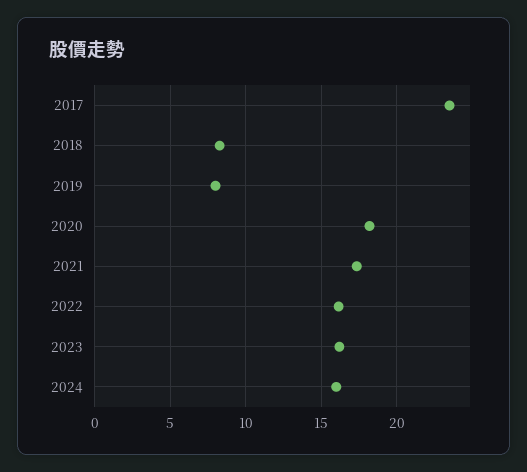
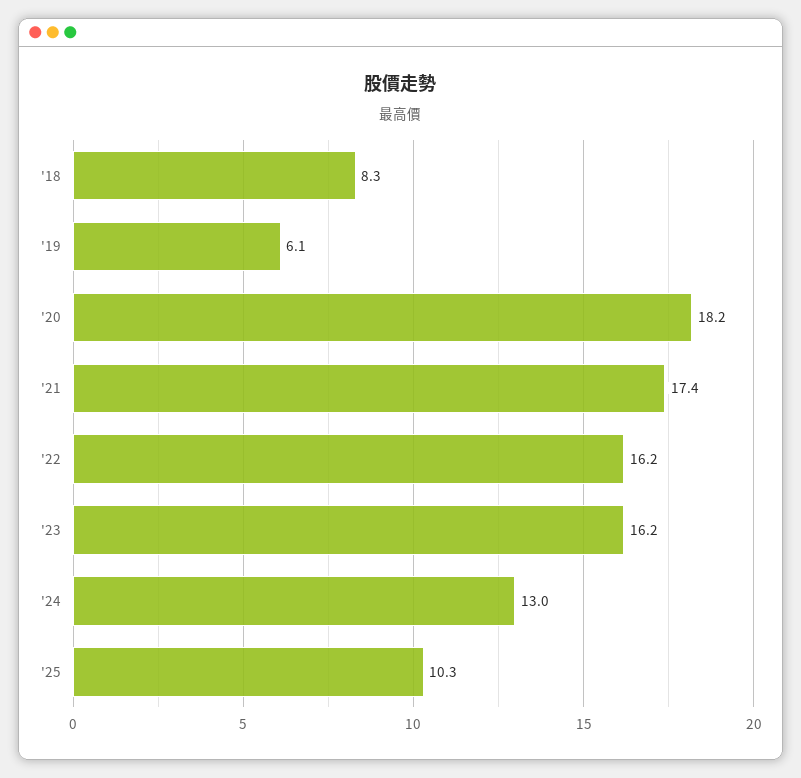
2017: 23.5 -> none
2019: 8 -> 6.1
2024: 16 -> 13
'25: none -> 10.3

